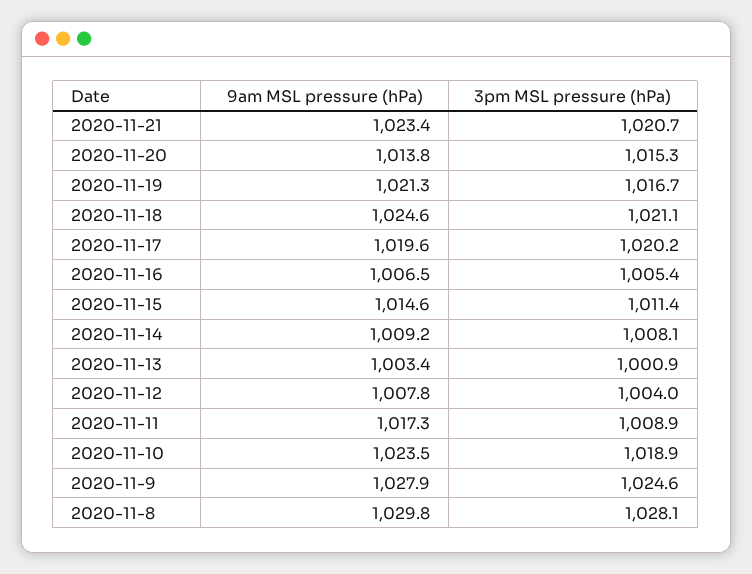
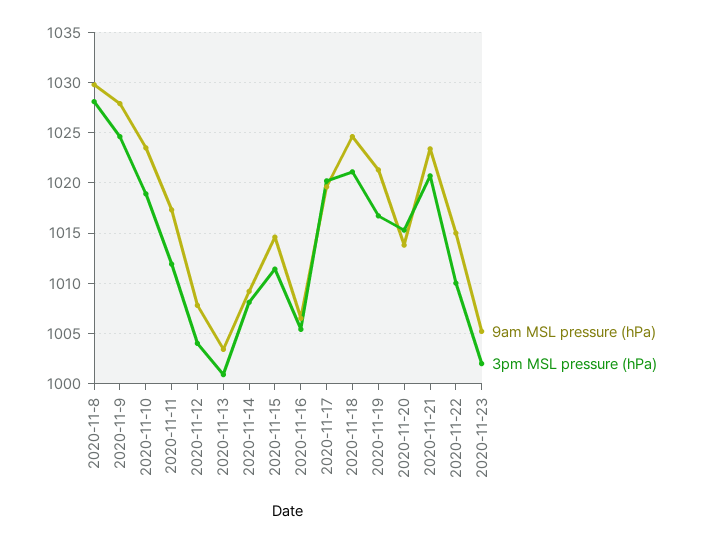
3pm MSL pressure (hPa), 2020-11-11: 1008.9 -> 1012
9am MSL pressure (hPa), 2020-11-22: none -> 1015
3pm MSL pressure (hPa), 2020-11-22: none -> 1010
9am MSL pressure (hPa), 2020-11-23: none -> 1005
3pm MSL pressure (hPa), 2020-11-23: none -> 1002

